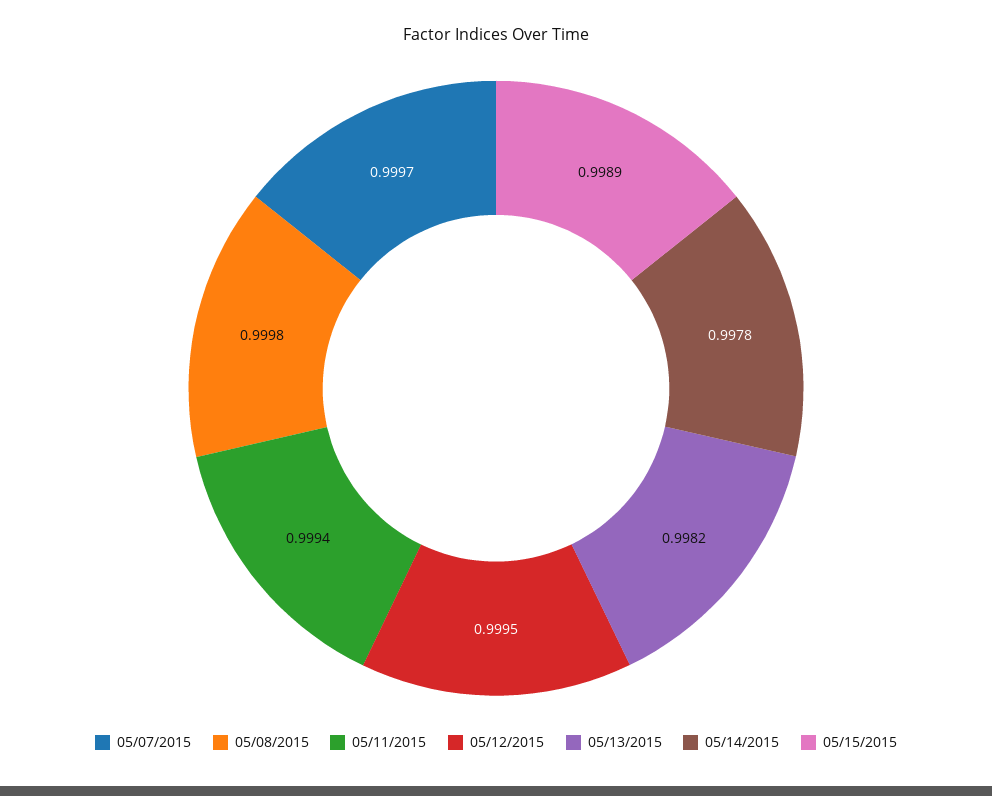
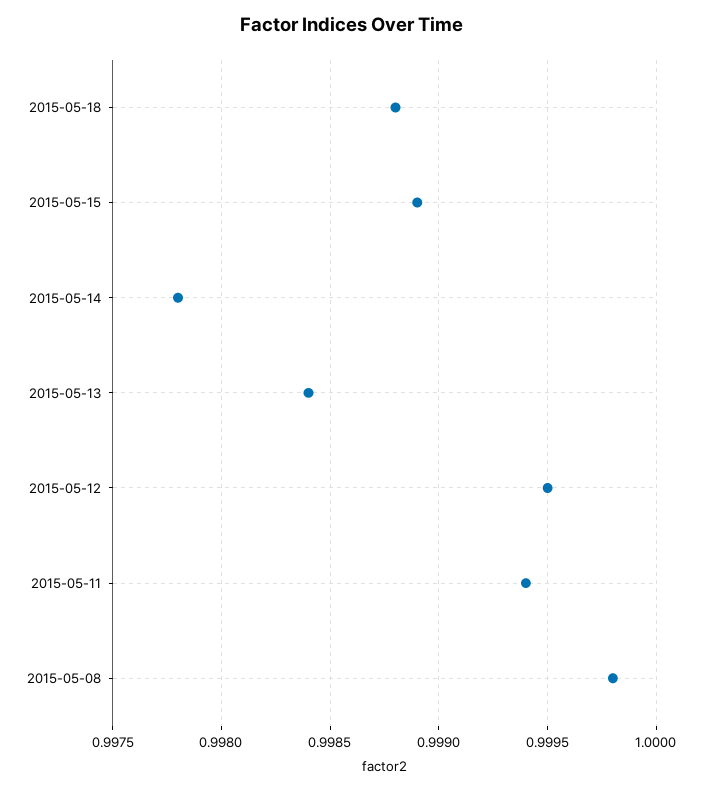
05/07/2015: 0.9997 -> none
05/13/2015: 0.9982 -> 0.9984
2015-05-18: none -> 0.9988

